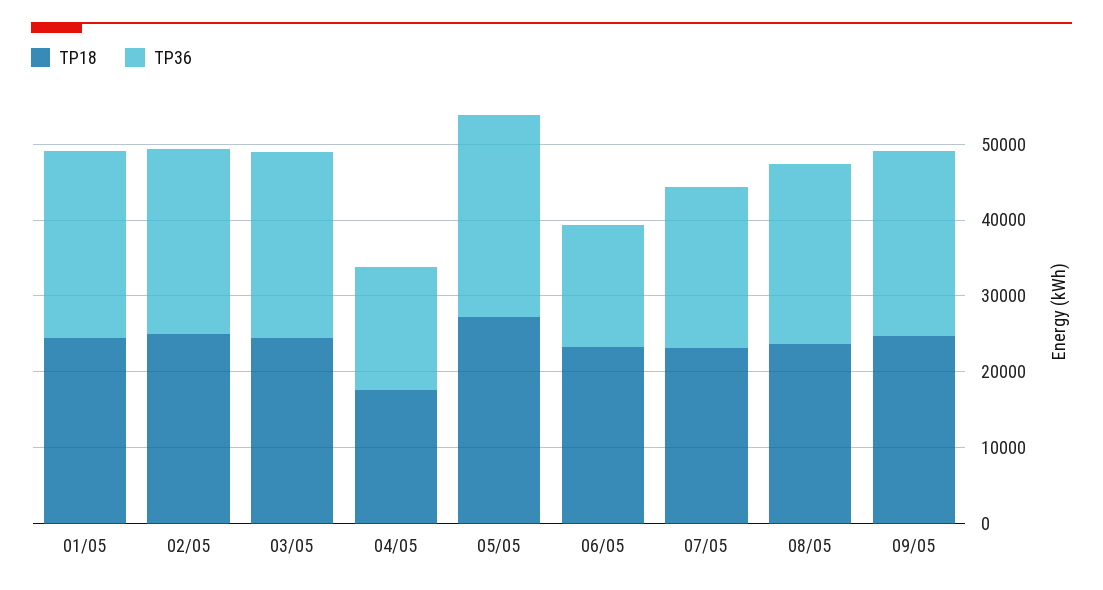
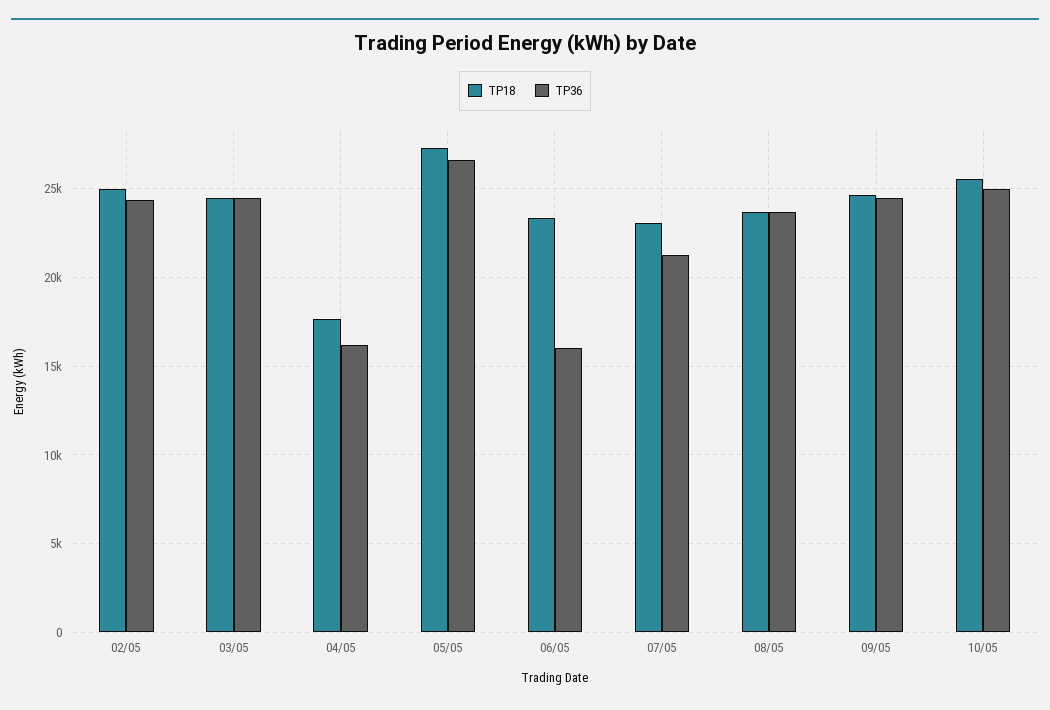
TP18, 01/05: 24000 -> none
TP36, 01/05: 24000 -> none
TP18, 10/05: none -> 25500
TP36, 10/05: none -> 25000

